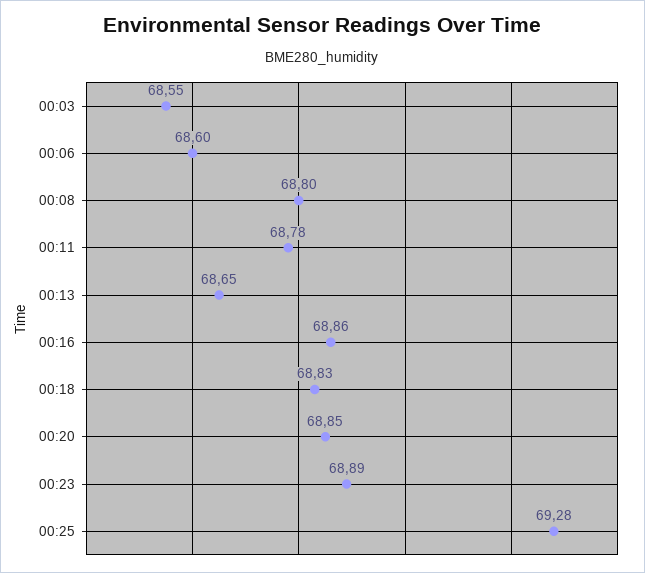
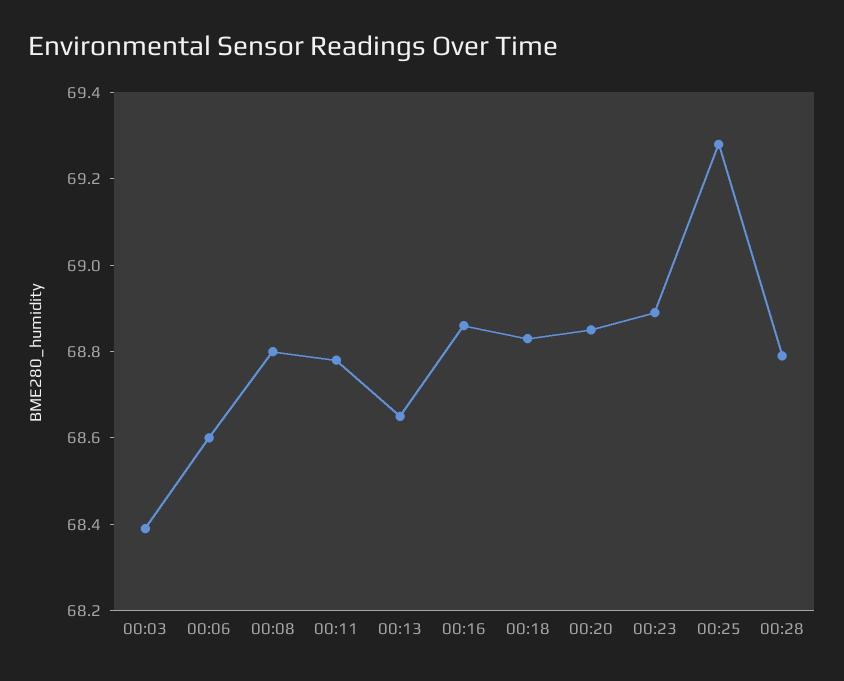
00:03: 68.55 -> 68.4
00:28: none -> 68.8

